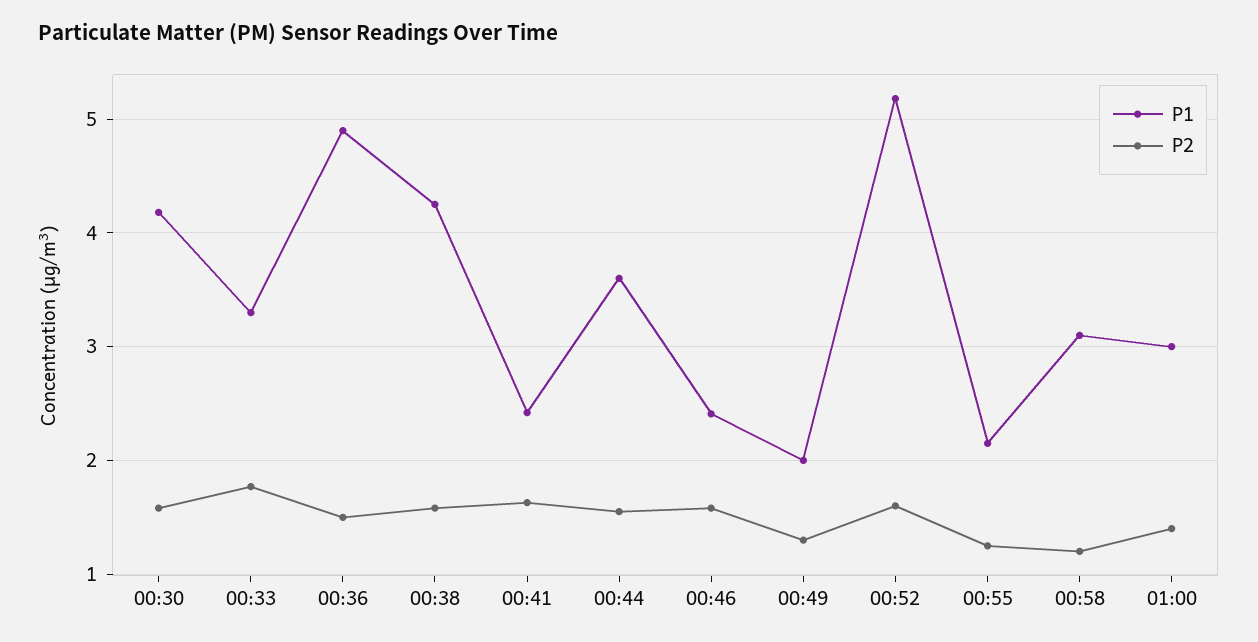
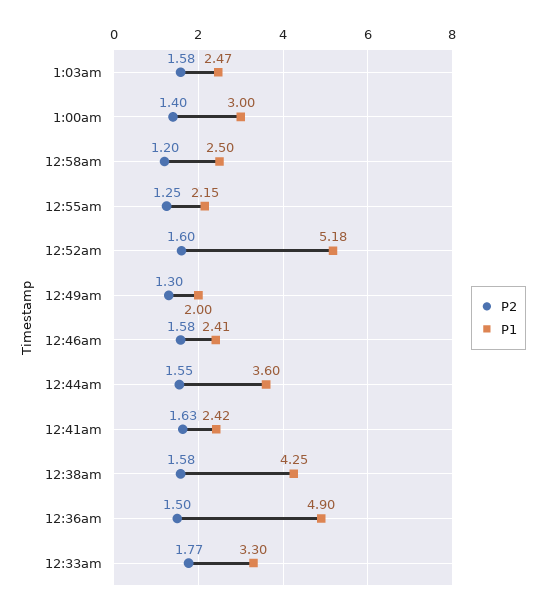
P1, 00:30: 4.2 -> none
P2, 00:30: 1.6 -> none
P1, 00:58: 3.1 -> 2.5
P2, 1:03am: none -> 1.58
P1, 1:03am: none -> 2.47

